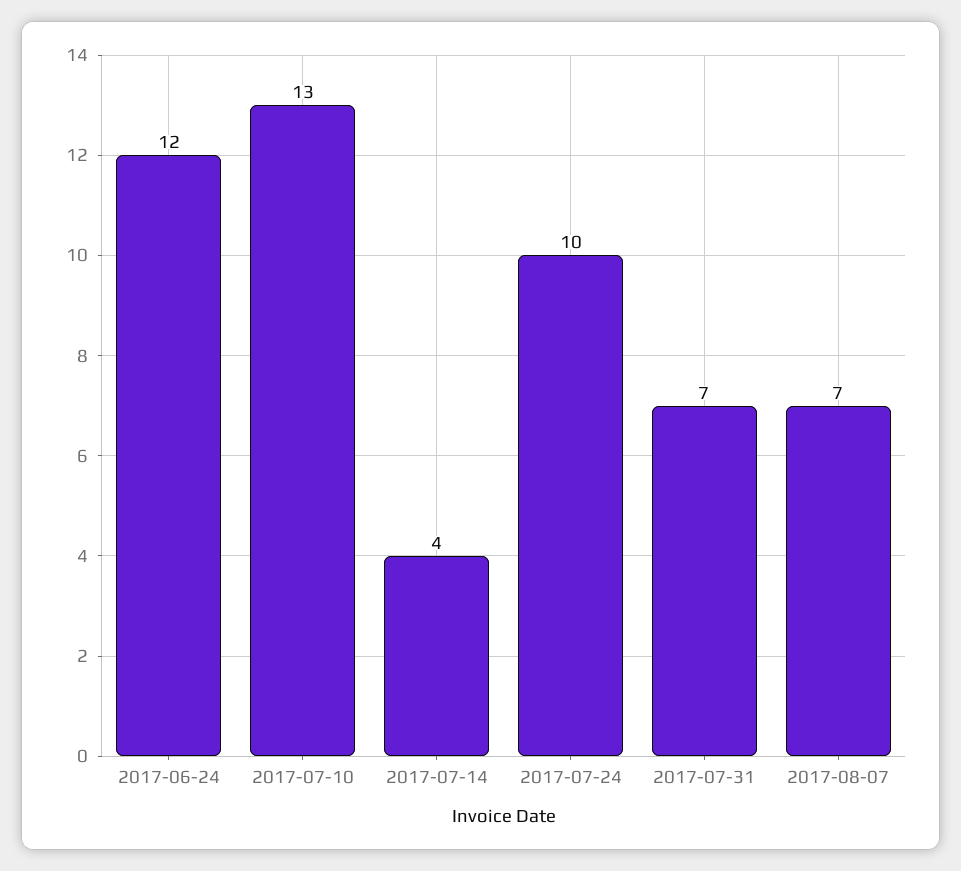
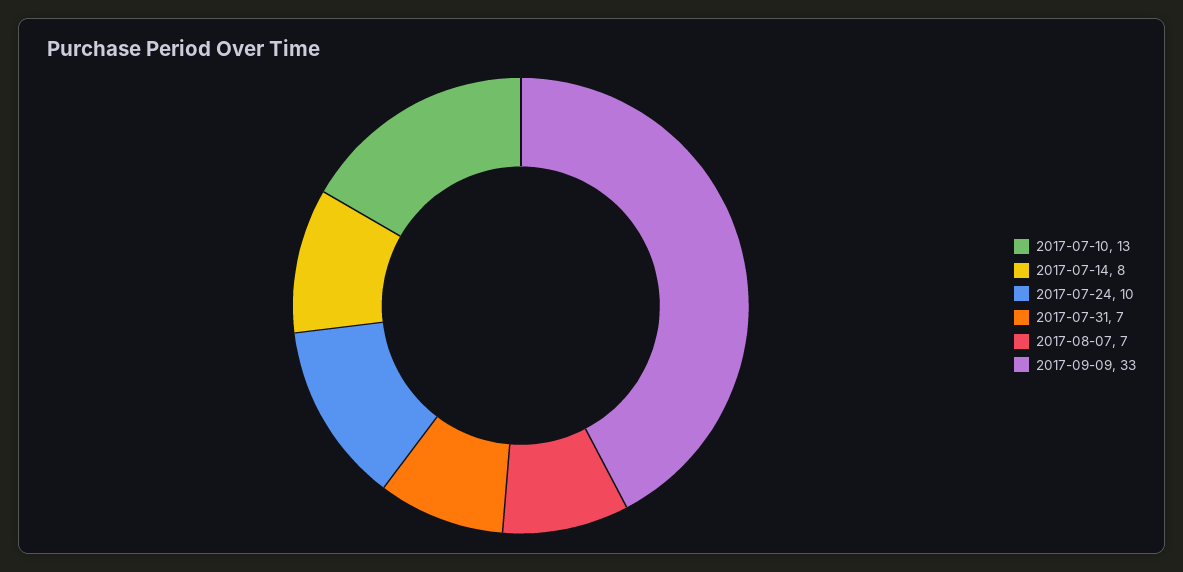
2017-06-24: 12 -> none
2017-07-14: 4 -> 8
2017-09-09: none -> 33

